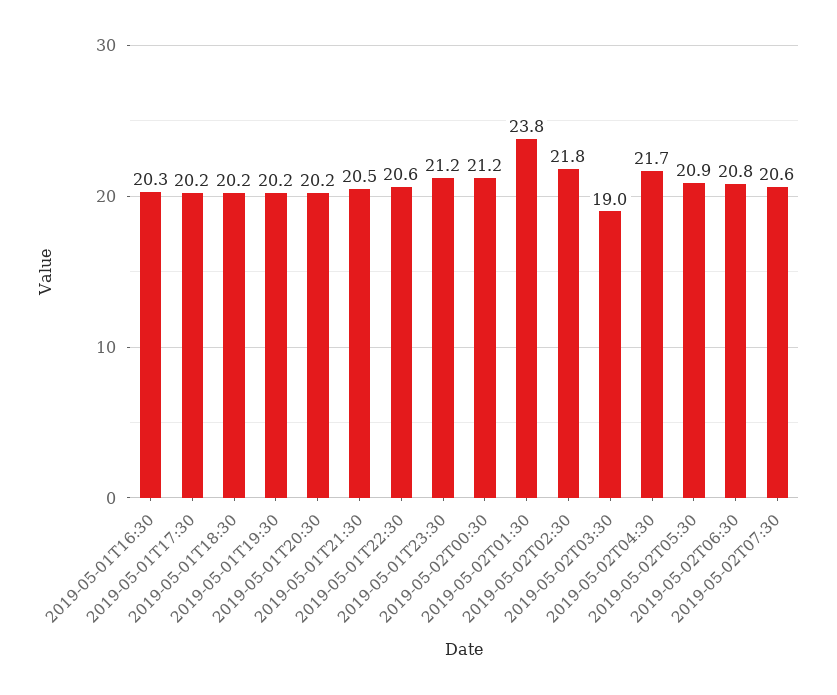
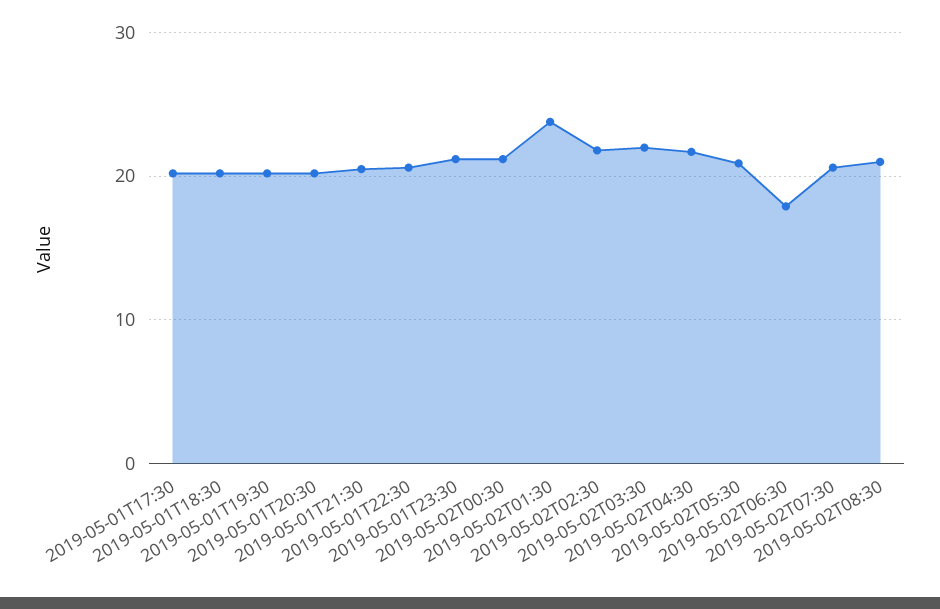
2019-05-01T16:30: 20.3 -> none
2019-05-02T03:30: 19 -> 22
2019-05-02T06:30: 20.8 -> 18
2019-05-02T08:30: none -> 21

